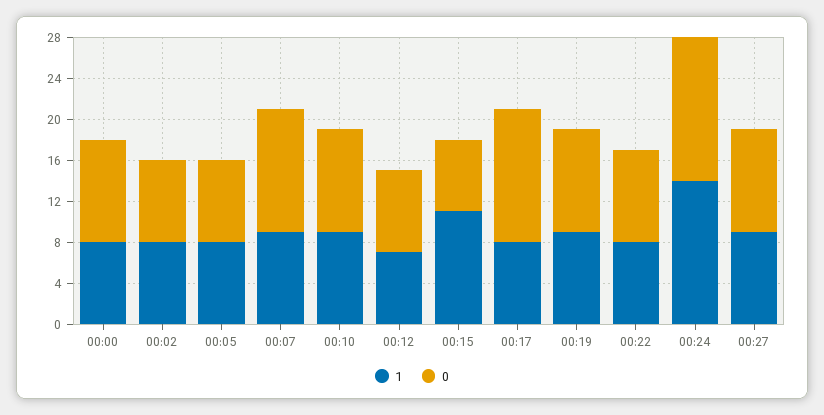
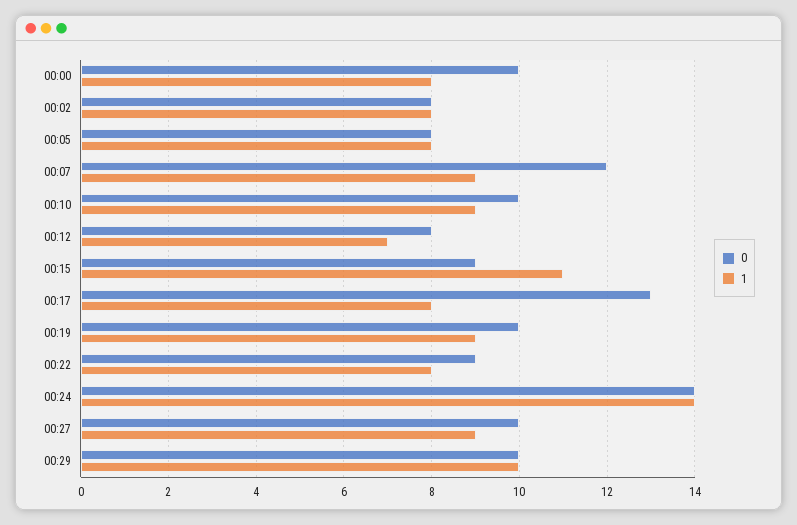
0, 00:15: 7 -> 9
0, 00:29: none -> 10
1, 00:29: none -> 10

